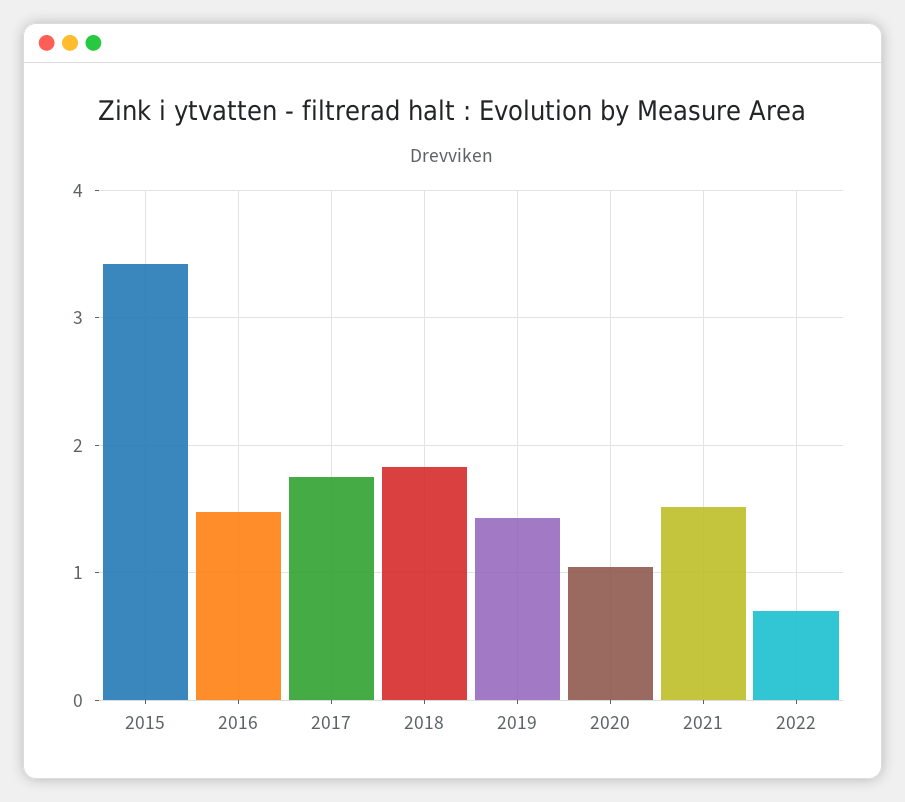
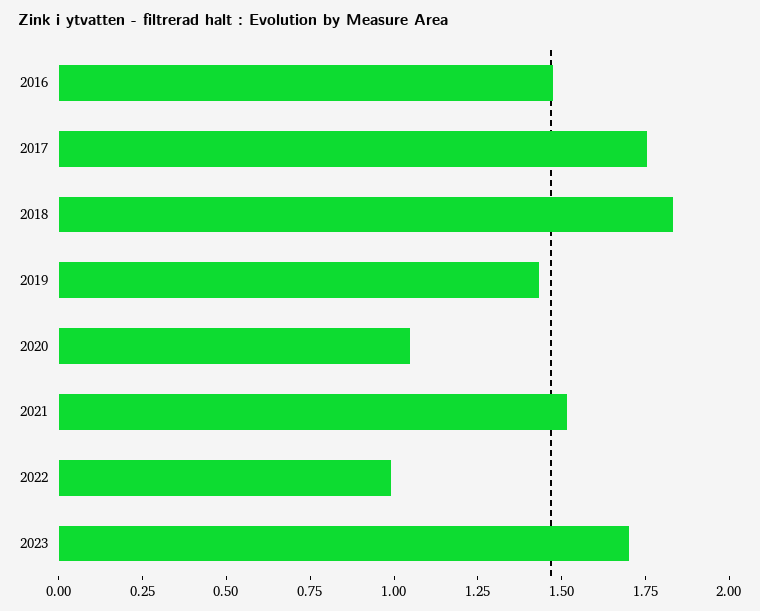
2015: 3.4 -> none
2022: 0.7 -> 1
2023: none -> 1.7

